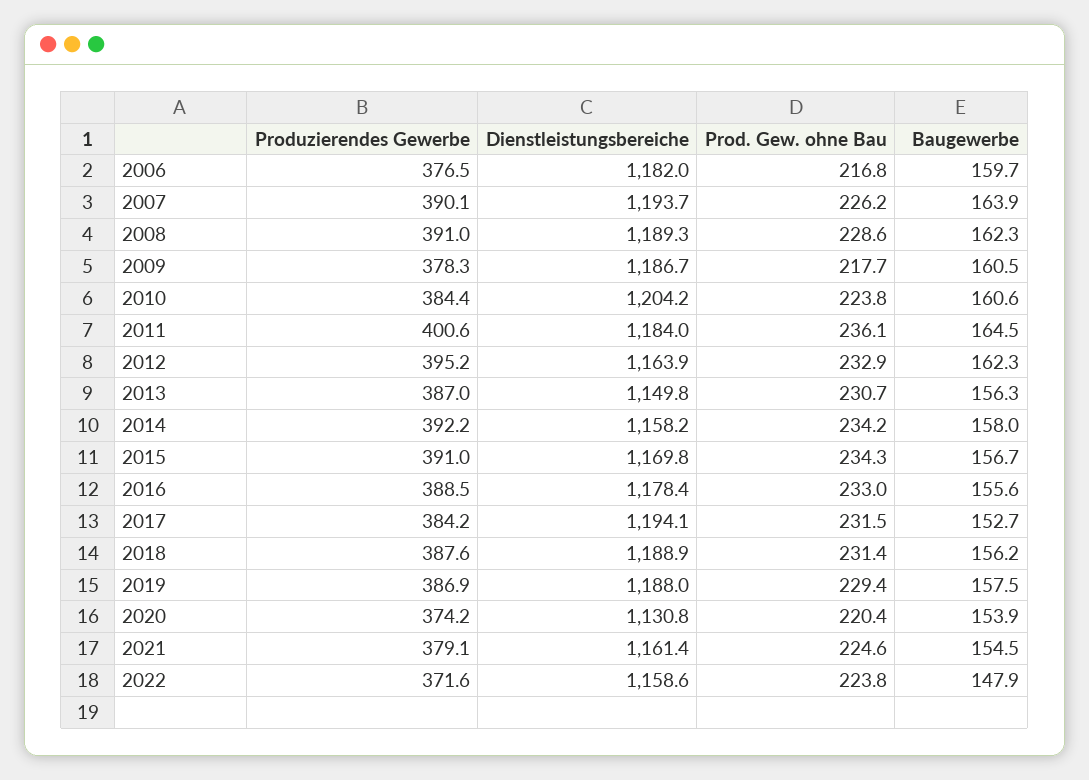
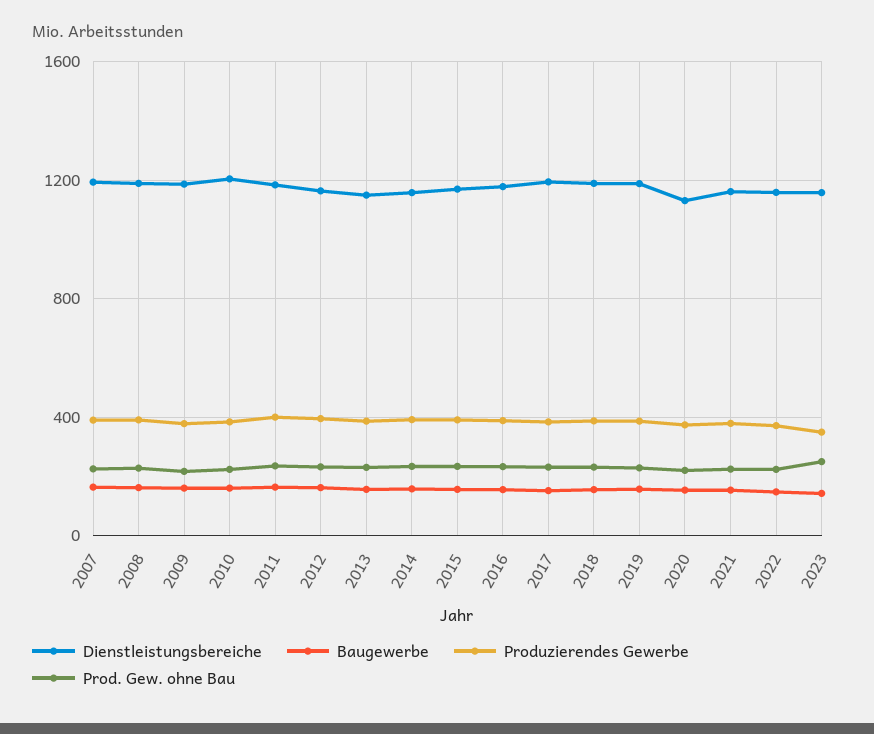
Produzierendes Gewerbe, 2006: 376.5 -> none
Dienstleistungsbereiche, 2006: 1182 -> none
Prod. Gew. ohne Bau, 2006: 216.8 -> none
Baugewerbe, 2006: 159.7 -> none
Dienstleistungsbereiche, 2023: none -> 1150
Baugewerbe, 2023: none -> 150
Produzierendes Gewerbe, 2023: none -> 350
Prod. Gew. ohne Bau, 2023: none -> 250

